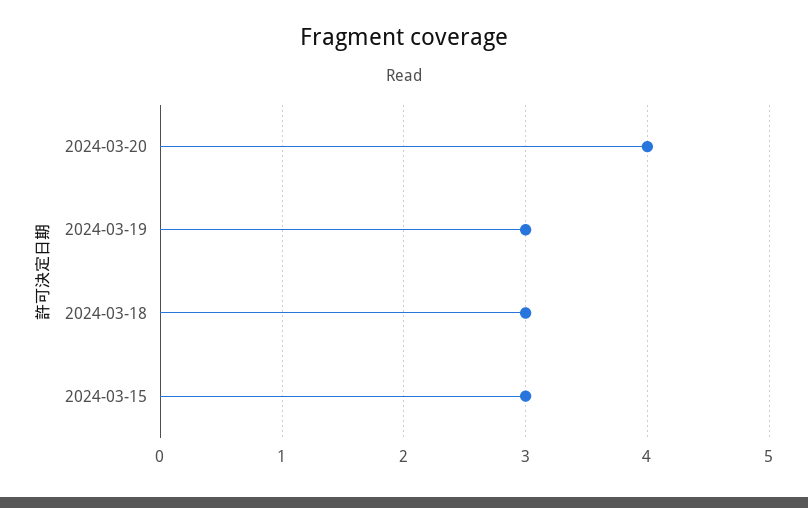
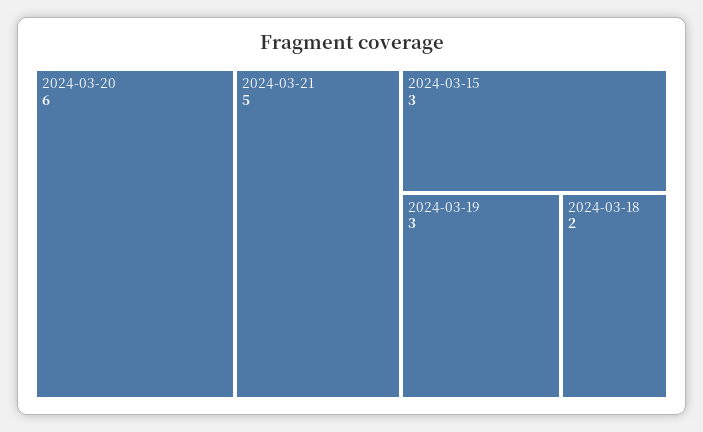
2024-03-20: 4 -> 6
2024-03-18: 3 -> 2
2024-03-21: none -> 5

